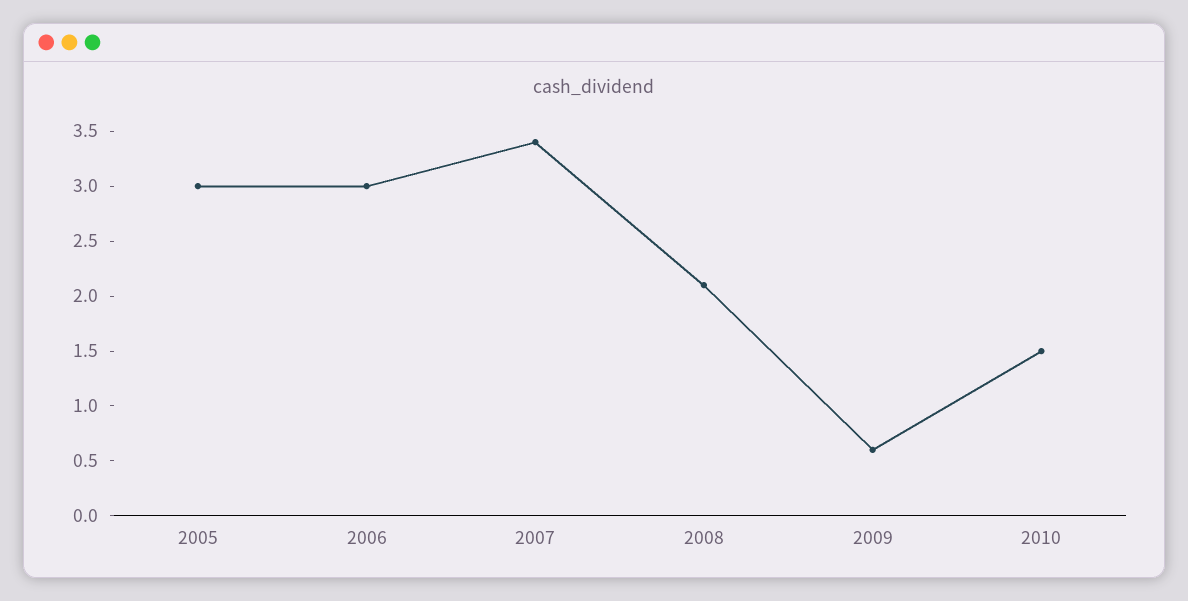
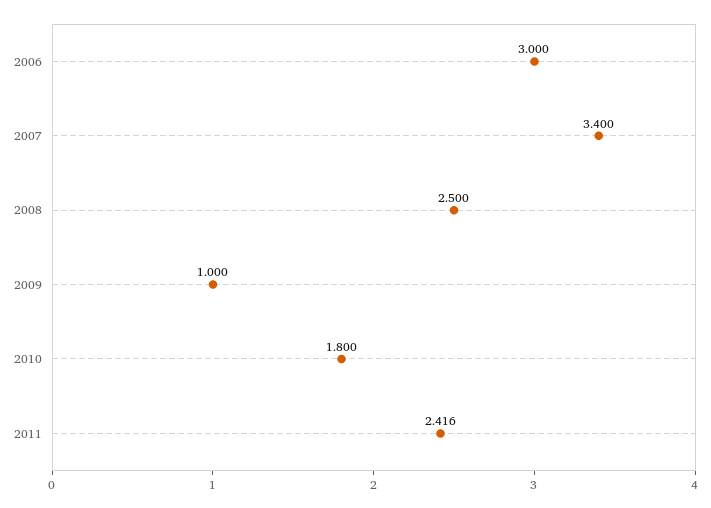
2005: 3 -> none
2008: 2.1 -> 2.5
2009: 0.6 -> 1
2010: 1.5 -> 1.8
2011: none -> 2.416

